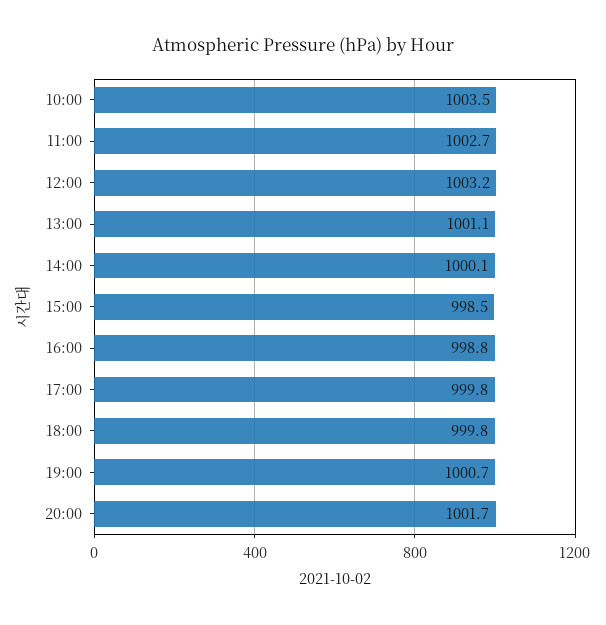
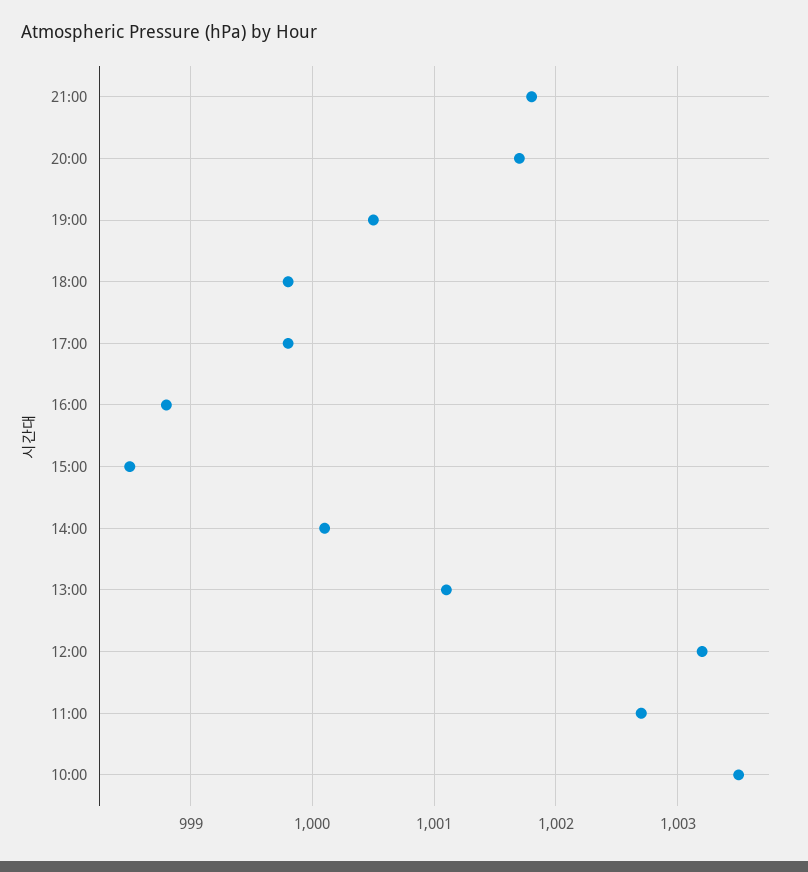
19:00: 1000.7 -> 1000.5
21:00: none -> 1001.8

